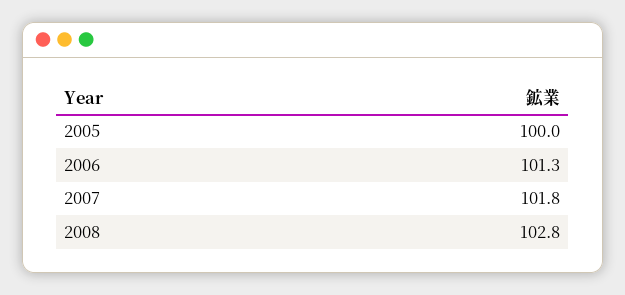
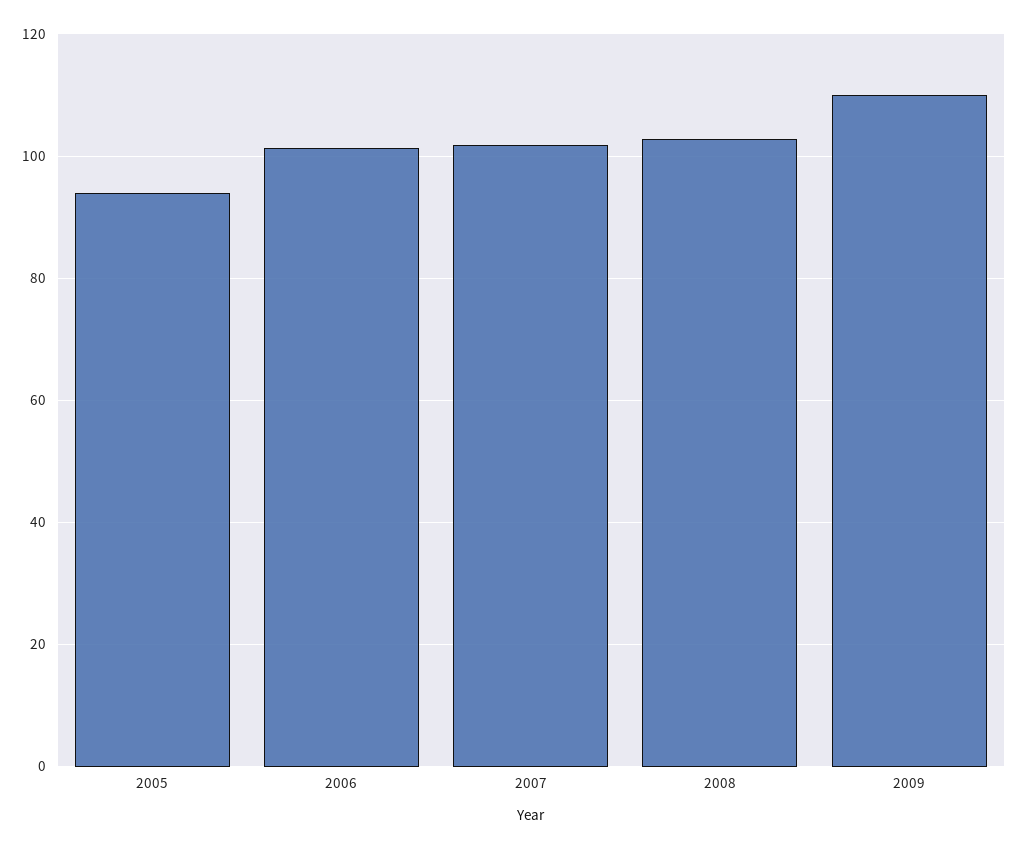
2005: 100 -> 94
2009: none -> 110

